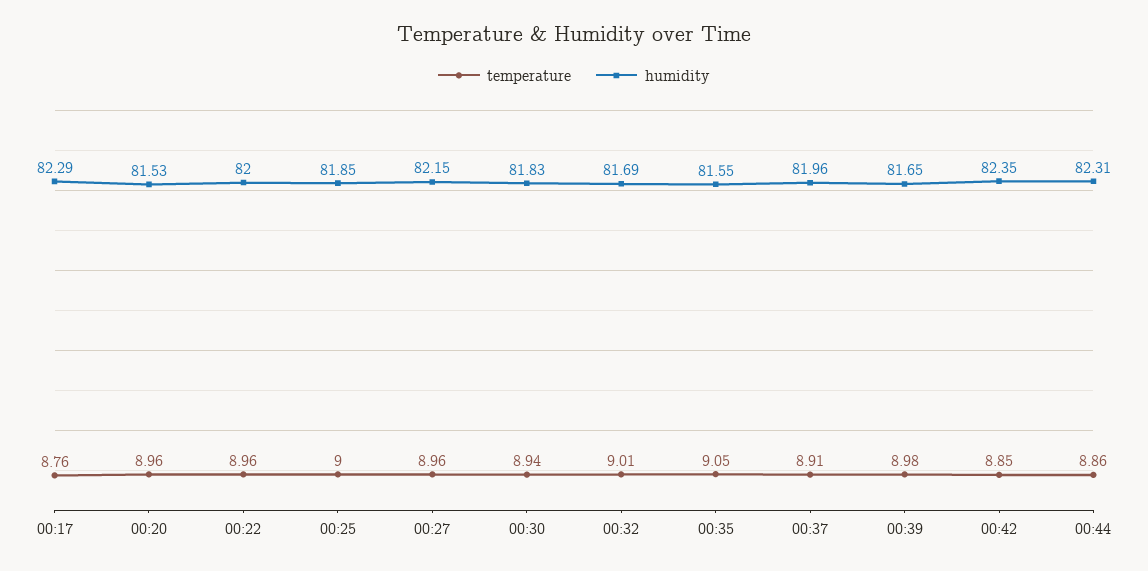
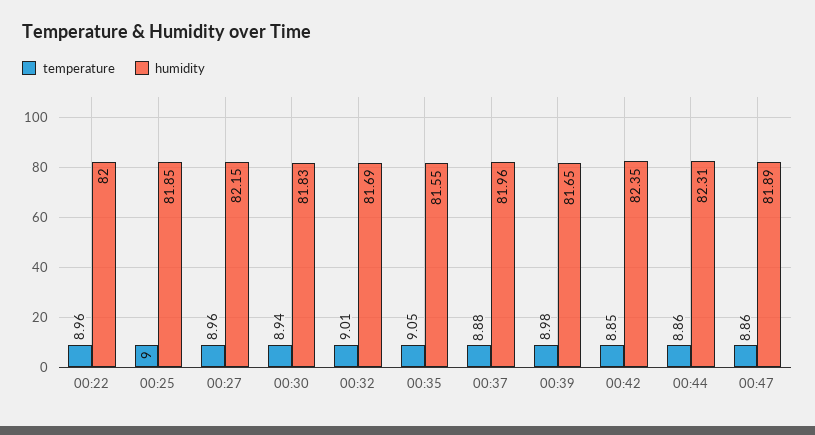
temperature, 00:17: 8.76 -> none
humidity, 00:17: 82.29 -> none
temperature, 00:20: 8.96 -> none
humidity, 00:20: 81.53 -> none
temperature, 00:37: 8.91 -> 8.88
temperature, 00:47: none -> 8.86
humidity, 00:47: none -> 81.89

